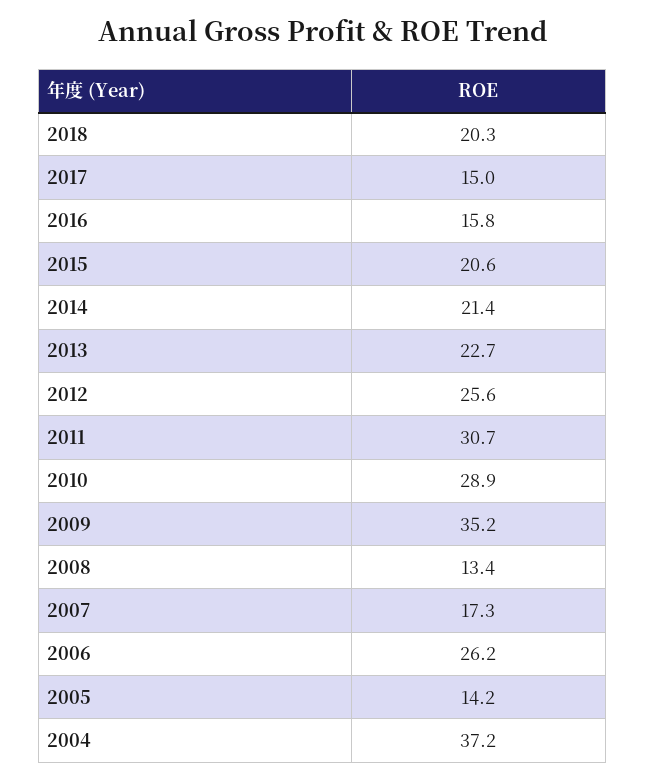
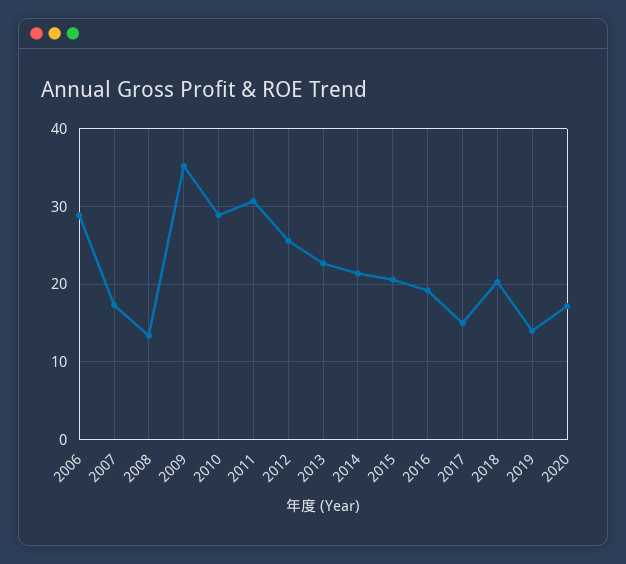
2016: 15.8 -> 19
2006: 26.2 -> 29
2005: 14.2 -> none
2004: 37.2 -> none
2019: none -> 14
2020: none -> 17

